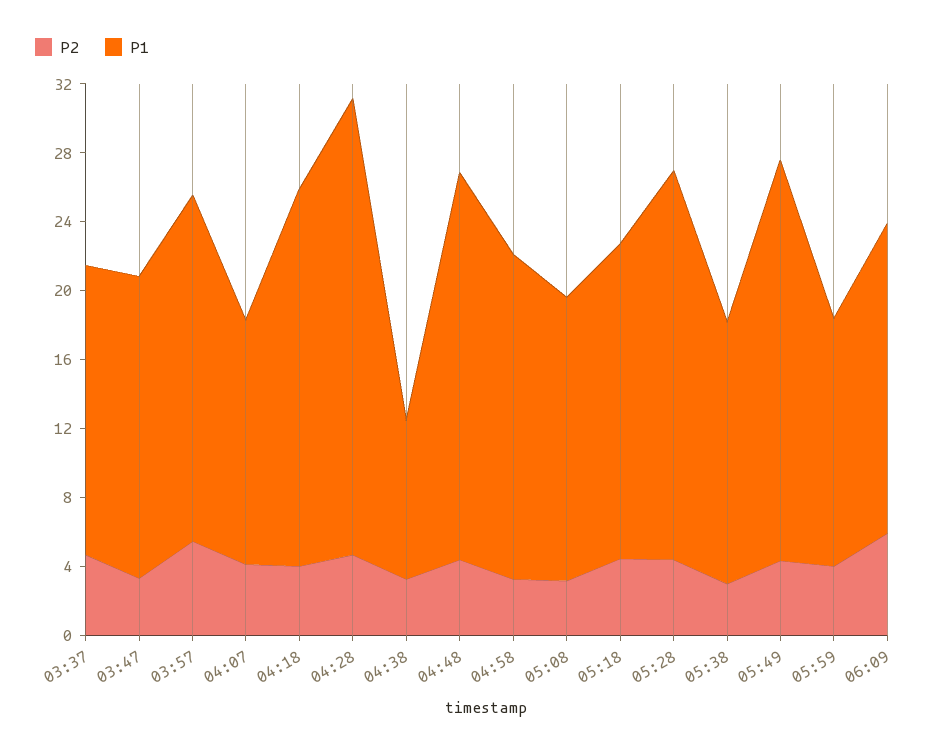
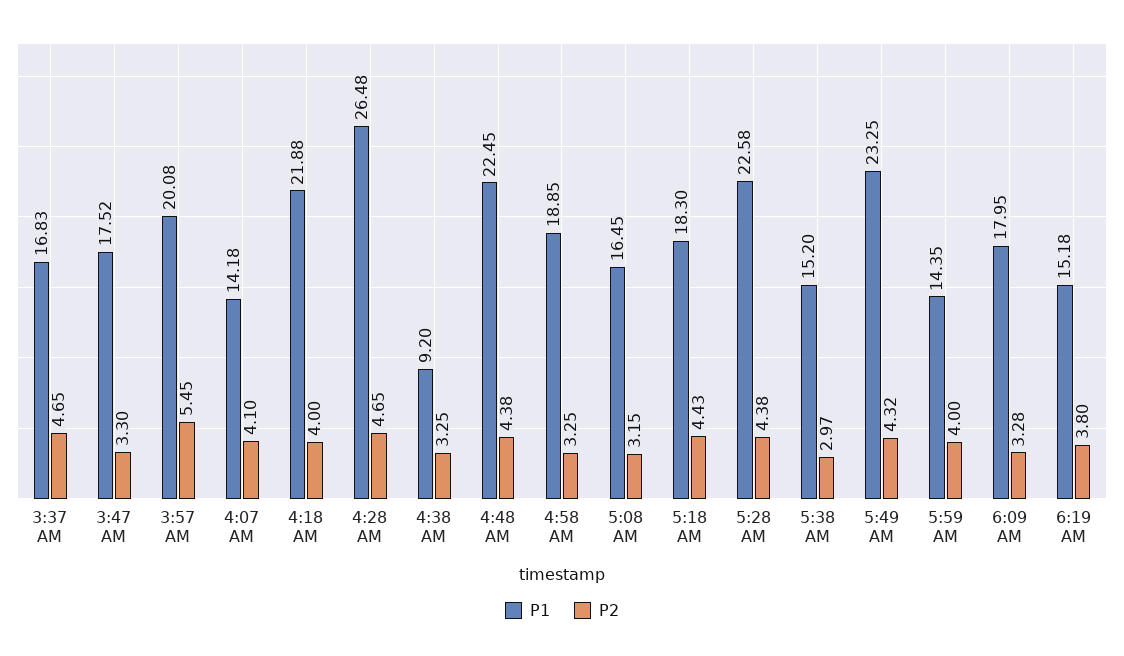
P2, 06:09: 6 -> 3.28
P1, 6:19 AM: none -> 15.18
P2, 6:19 AM: none -> 3.8

